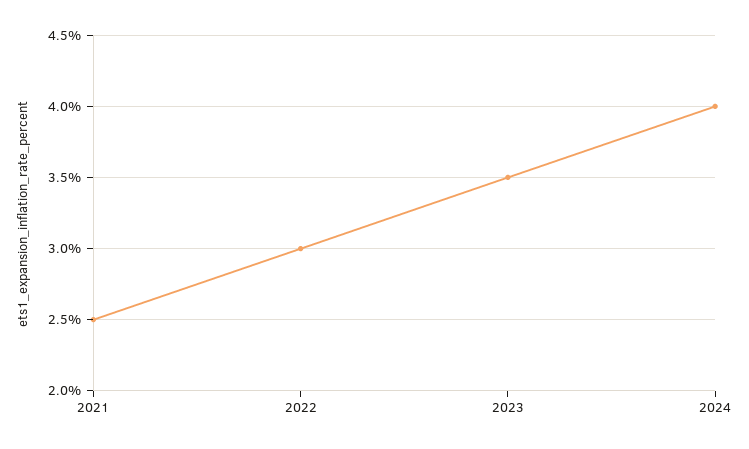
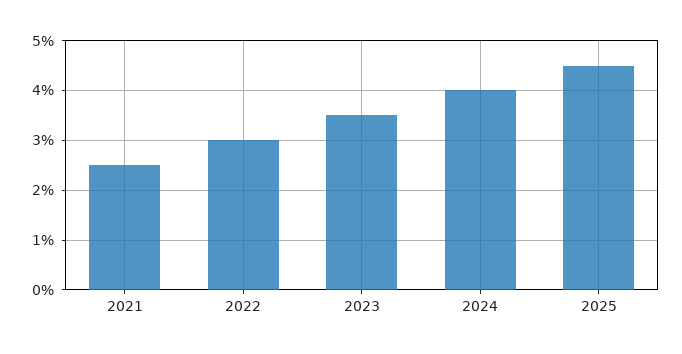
2025: none -> 4.5

